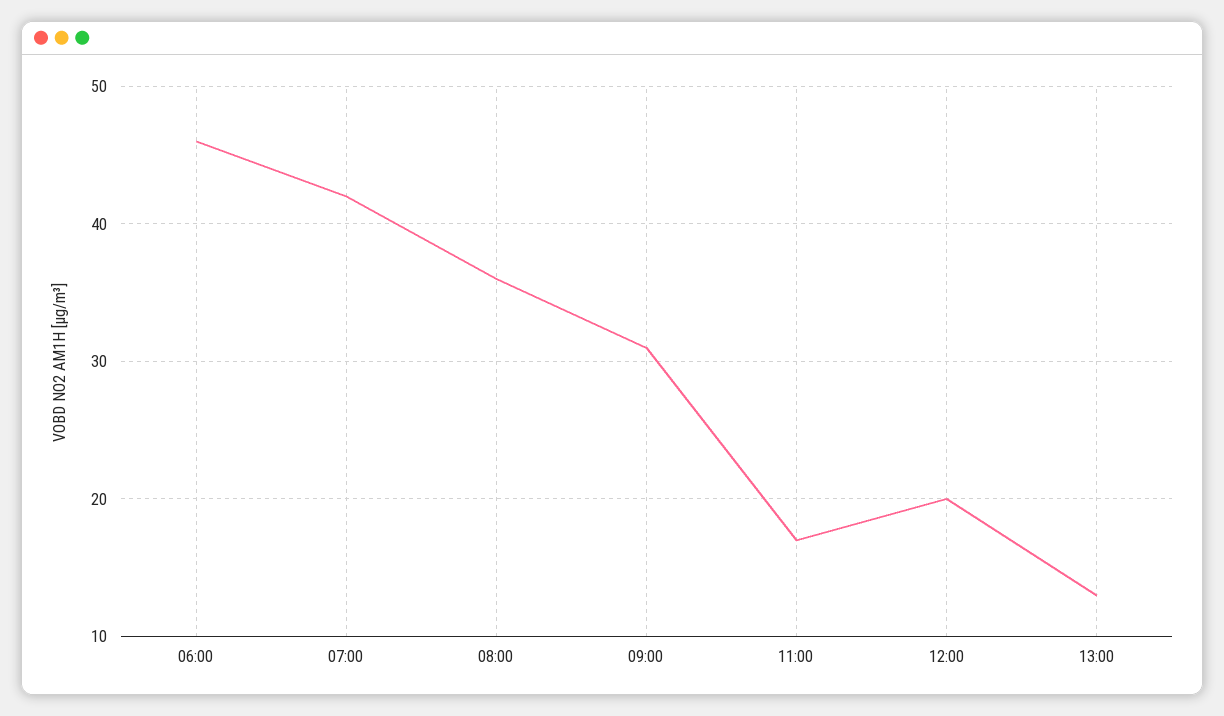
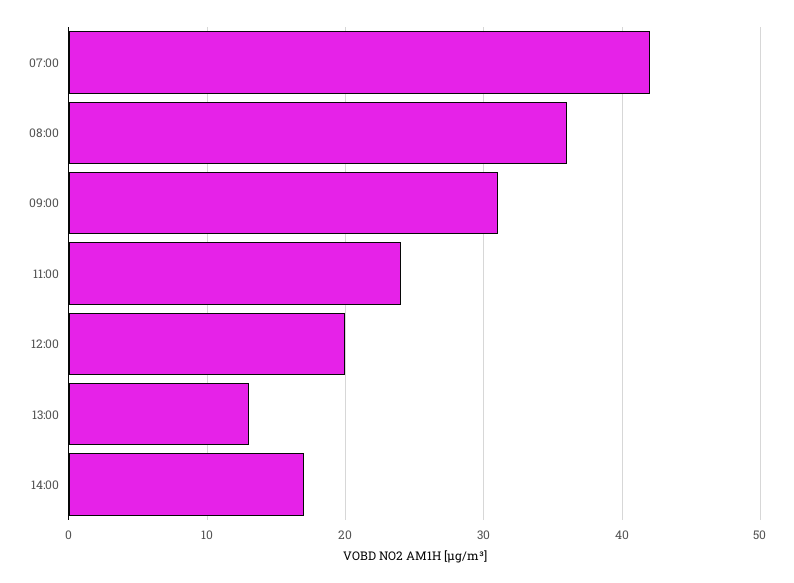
06:00: 46 -> none
11:00: 17 -> 24
14:00: none -> 17

